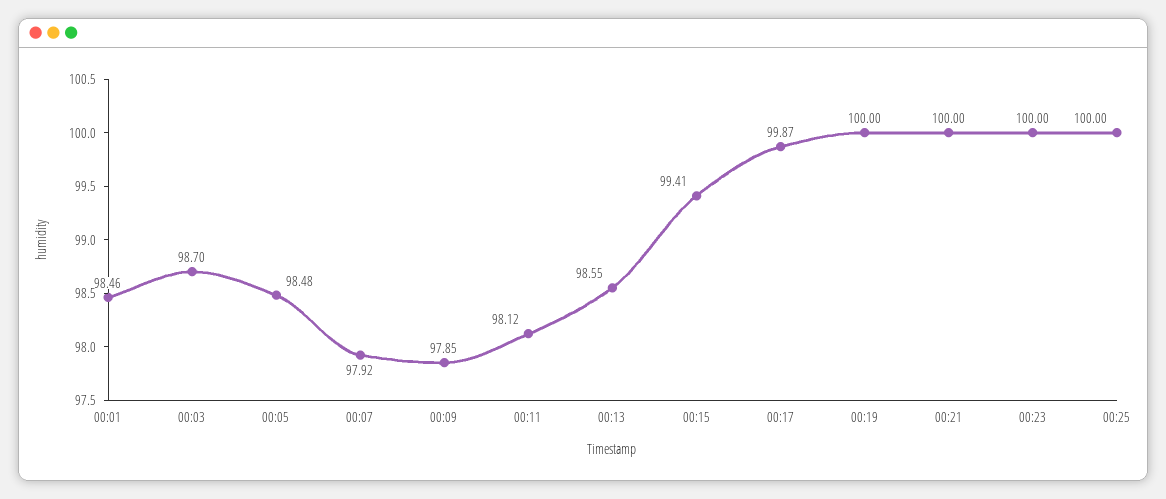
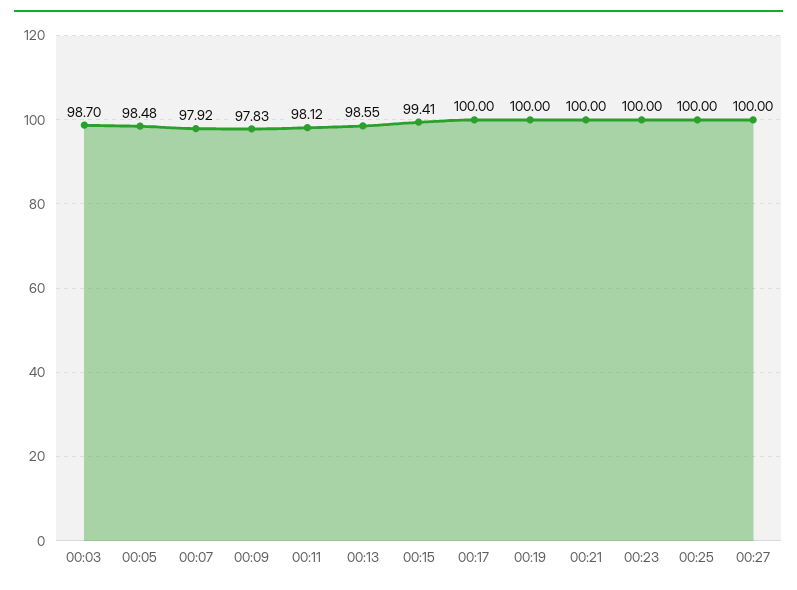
00:01: 98.46 -> none
00:09: 97.85 -> 97.83
00:17: 99.87 -> 100
00:27: none -> 100

